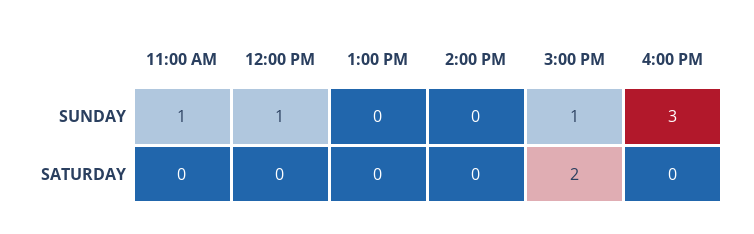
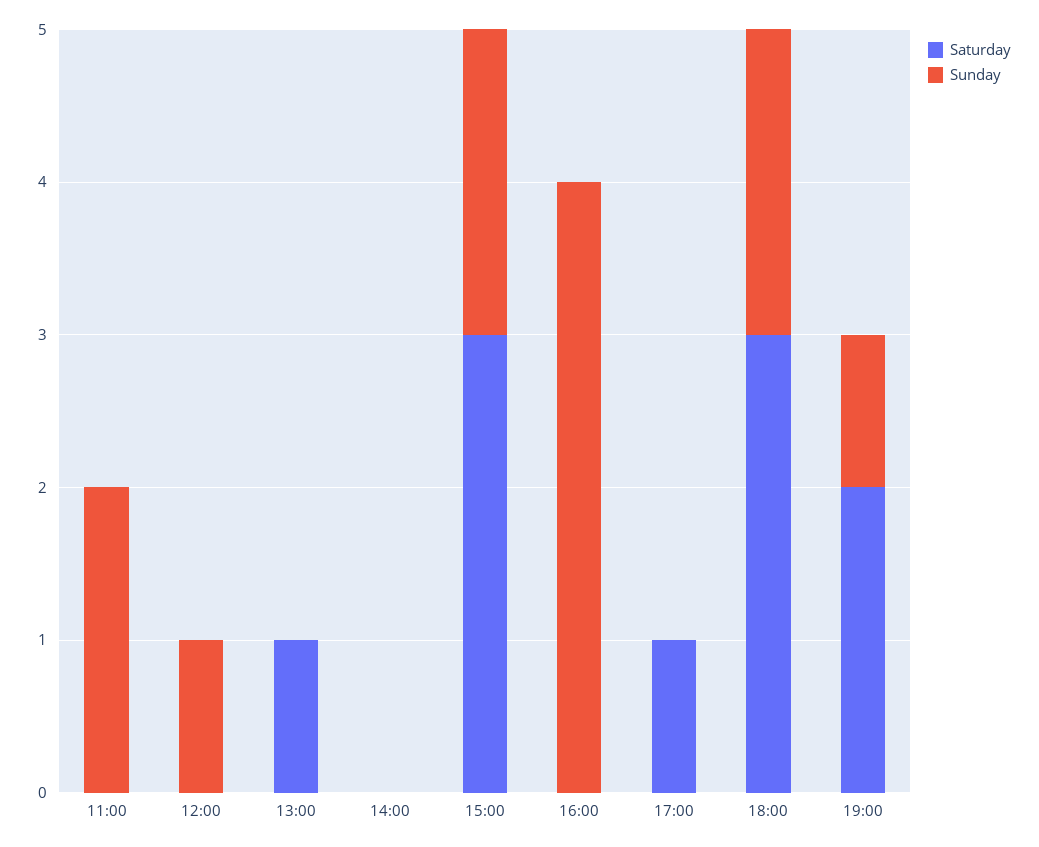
SUNDAY, 11:00 AM: 1 -> 2
SUNDAY, 3:00 PM: 1 -> 2
SUNDAY, 4:00 PM: 3 -> 4
SATURDAY, 1:00 PM: 0 -> 1
SATURDAY, 3:00 PM: 2 -> 3
SATURDAY, 17:00: none -> 1
SUNDAY, 17:00: none -> 0
SATURDAY, 18:00: none -> 3
SUNDAY, 18:00: none -> 2
SATURDAY, 19:00: none -> 2
SUNDAY, 19:00: none -> 1

